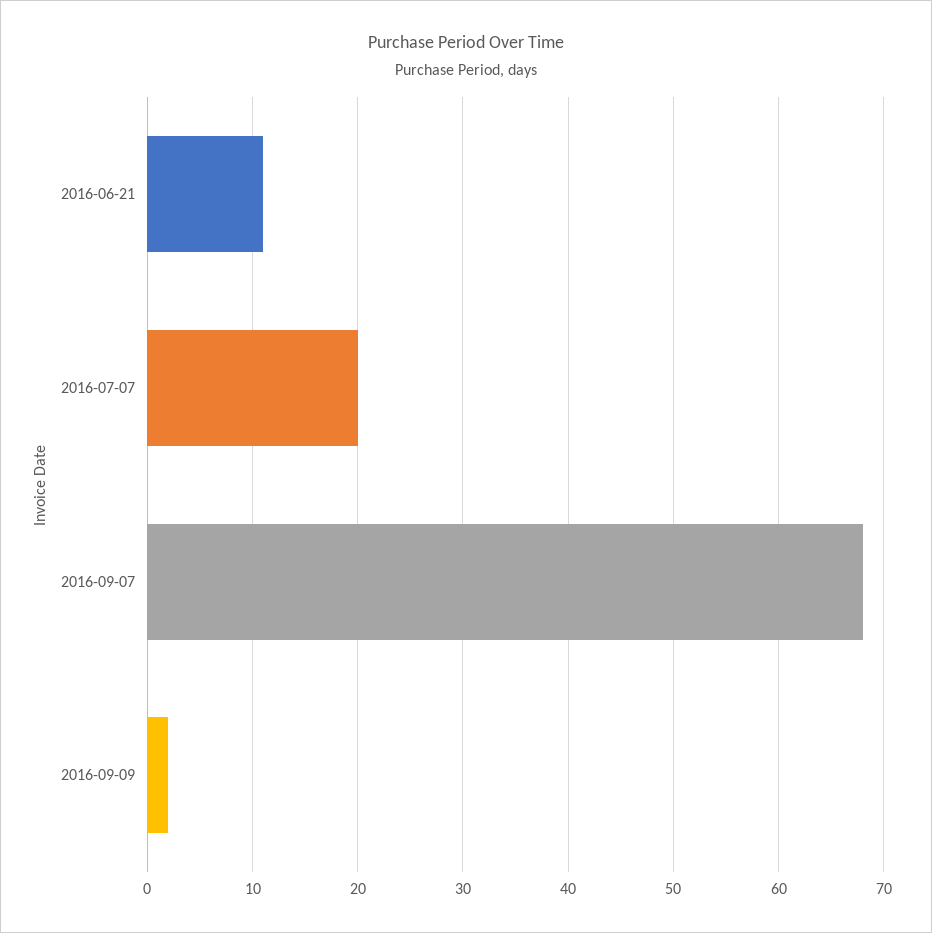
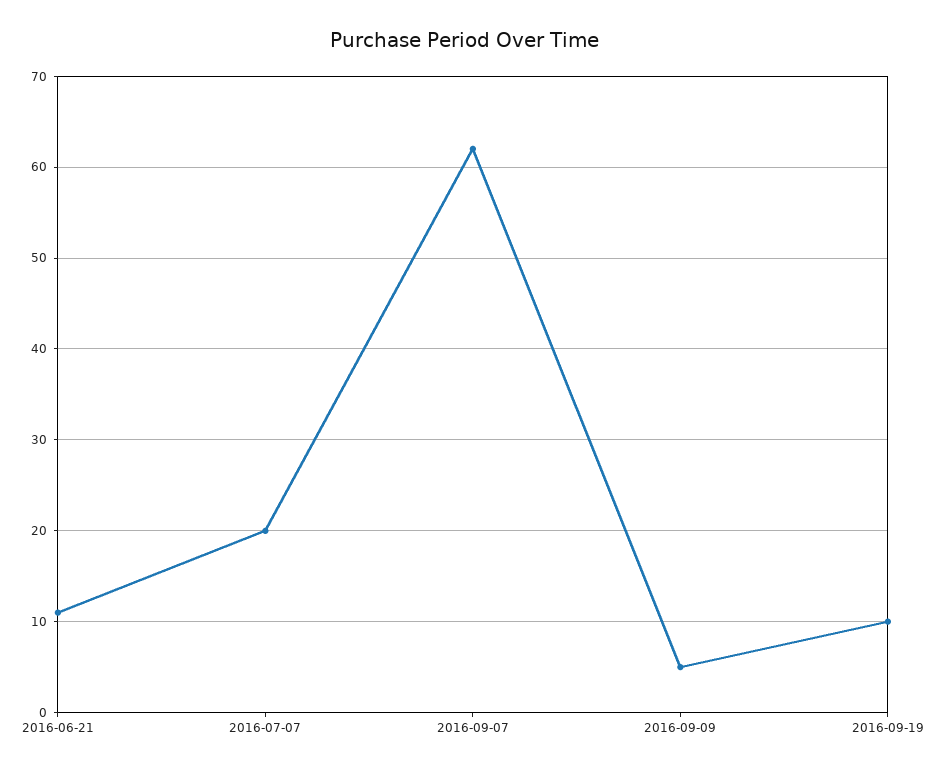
2016-09-07: 68 -> 62
2016-09-09: 2 -> 5
2016-09-19: none -> 10

